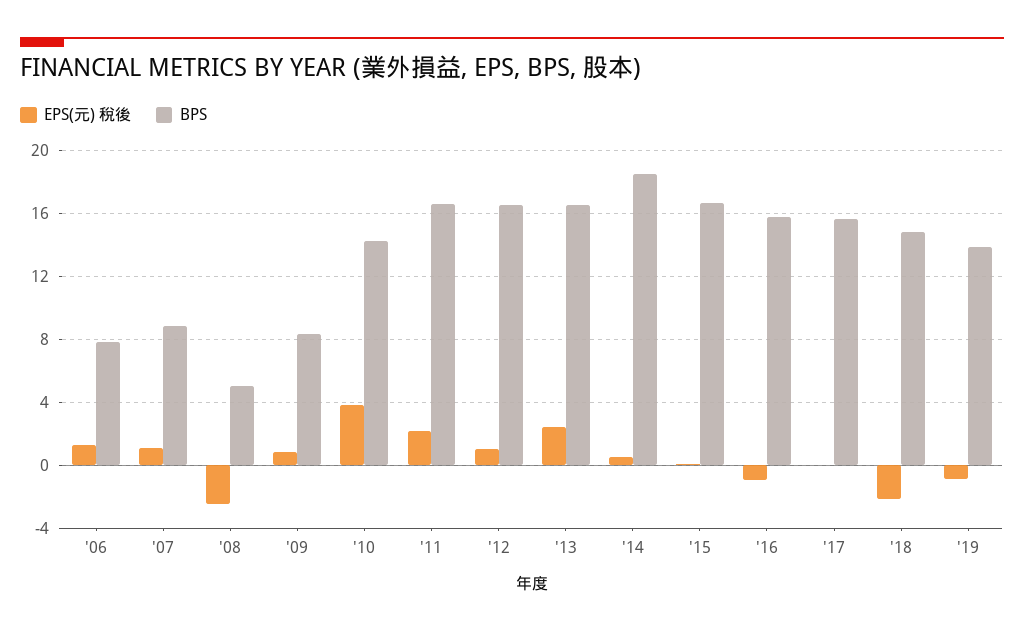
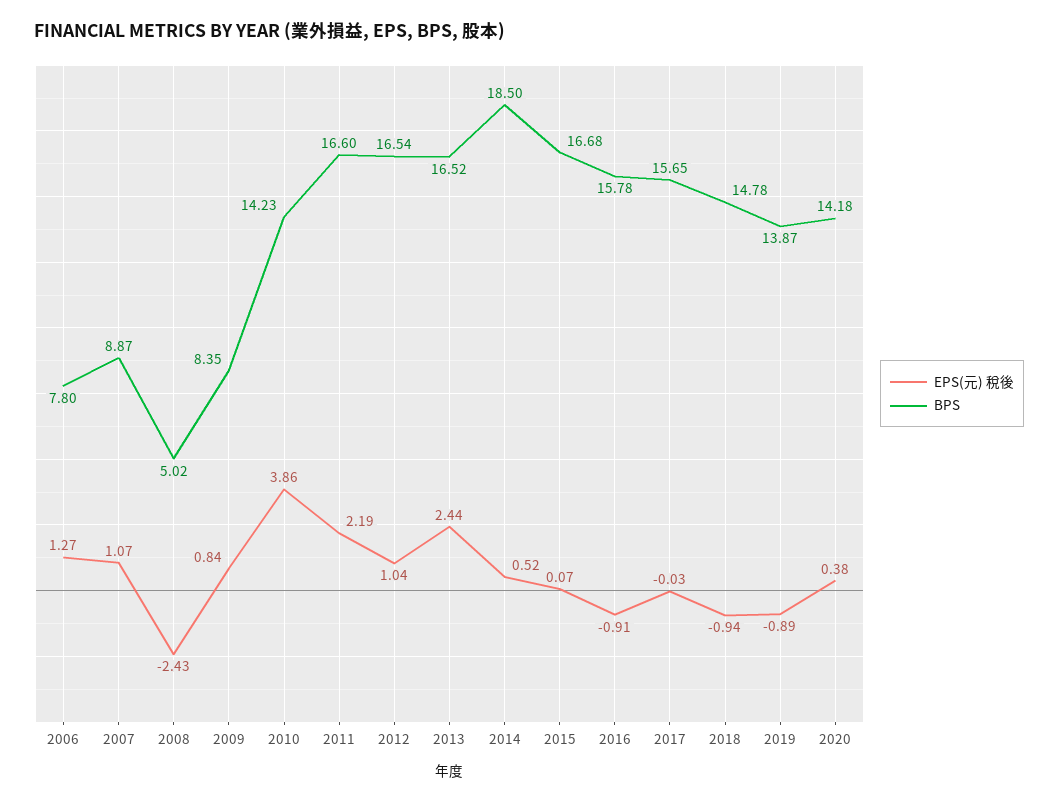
EPS(元) 稅後, '18: -2 -> -0.94
EPS(元) 稅後, 2020: none -> 0.38
BPS, 2020: none -> 14.18

